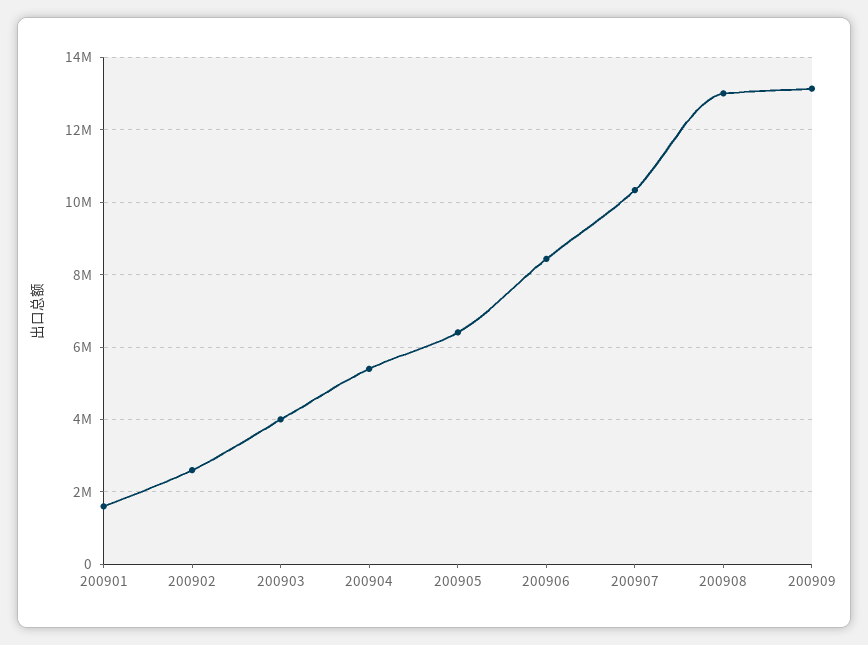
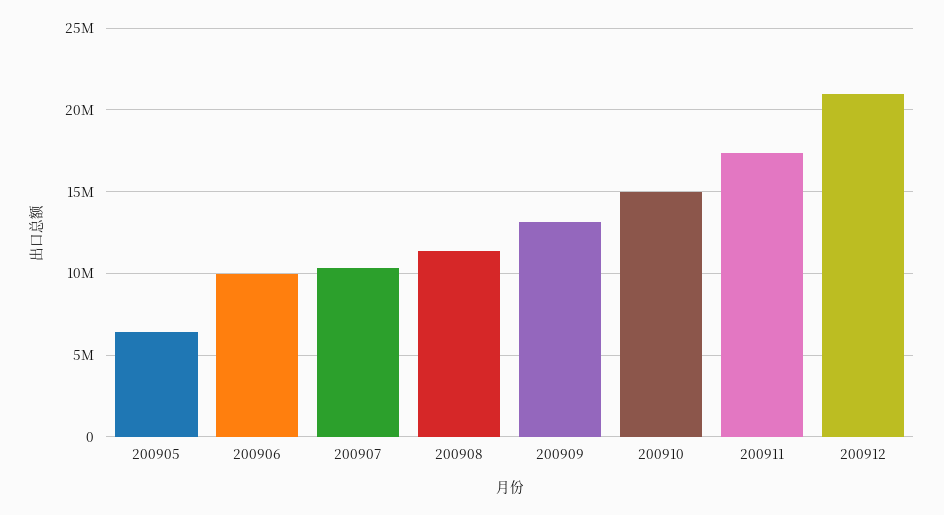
200901: 1600000 -> none
200902: 2600000 -> none
200903: 4000000 -> none
200904: 5400000 -> none
200906: 8400000 -> 10000000
200908: 13000000 -> 11500000
200910: none -> 15000000
200911: none -> 17500000
200912: none -> 21000000

